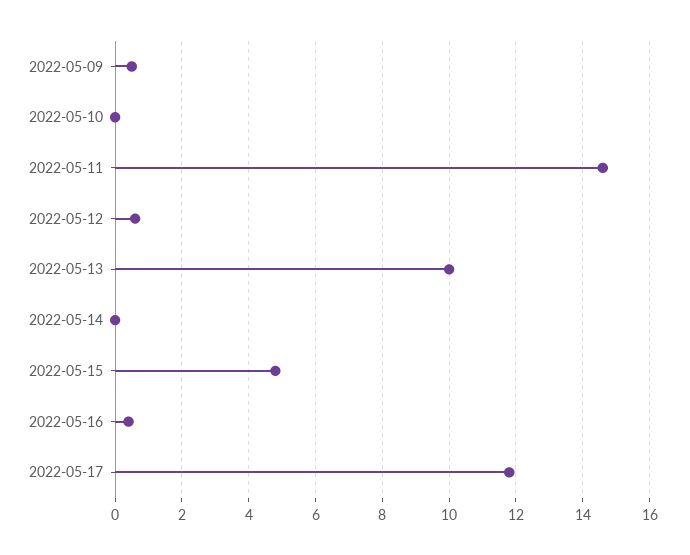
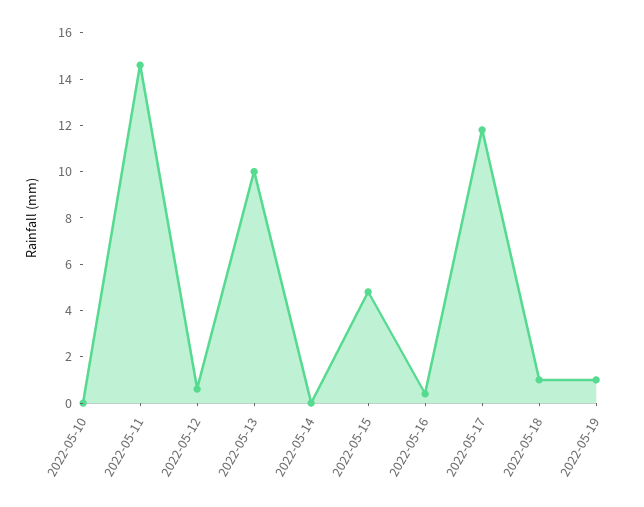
2022-05-09: 0.5 -> none
2022-05-18: none -> 1
2022-05-19: none -> 1

